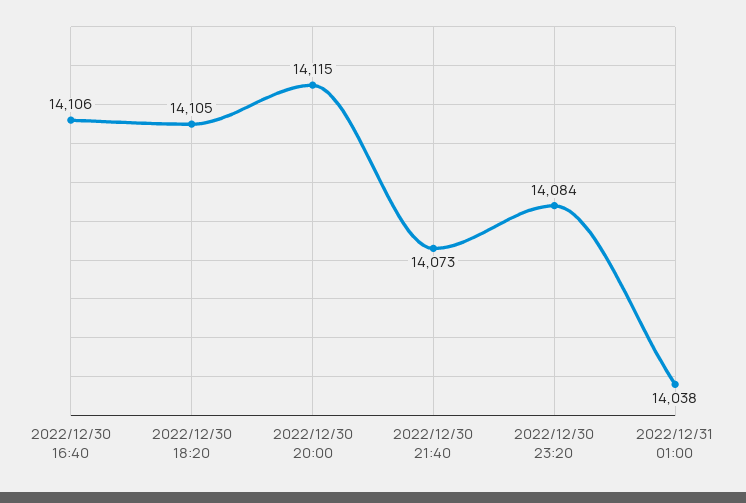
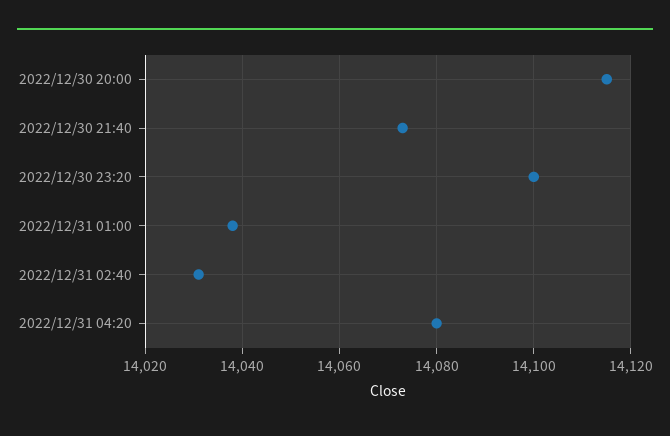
2022/12/30 16:40: 14106 -> none
2022/12/30 18:20: 14105 -> none
2022/12/30 23:20: 14084 -> 14100
2022/12/31 02:40: none -> 14030
2022/12/31 04:20: none -> 14080

